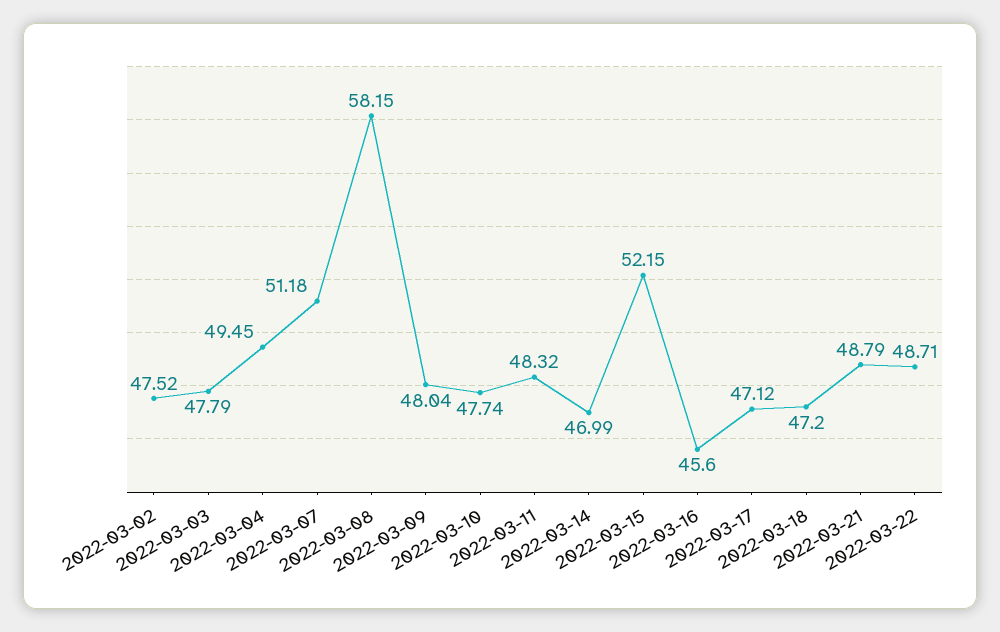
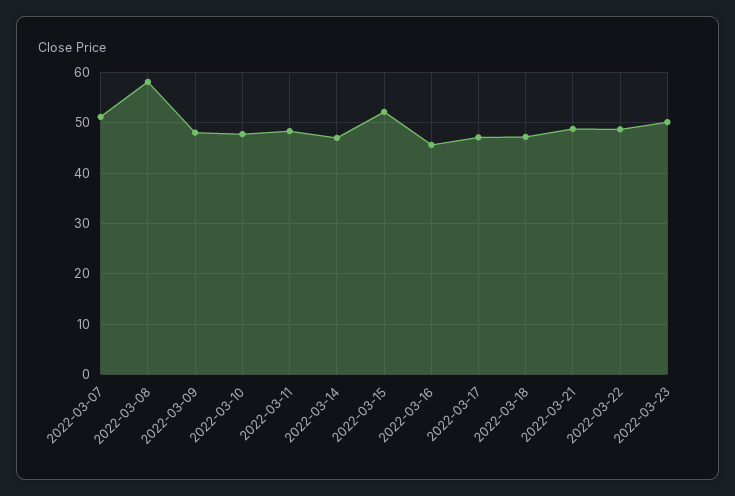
2022-03-02: 47.52 -> none
2022-03-03: 47.79 -> none
2022-03-04: 49.45 -> none
2022-03-23: none -> 50

